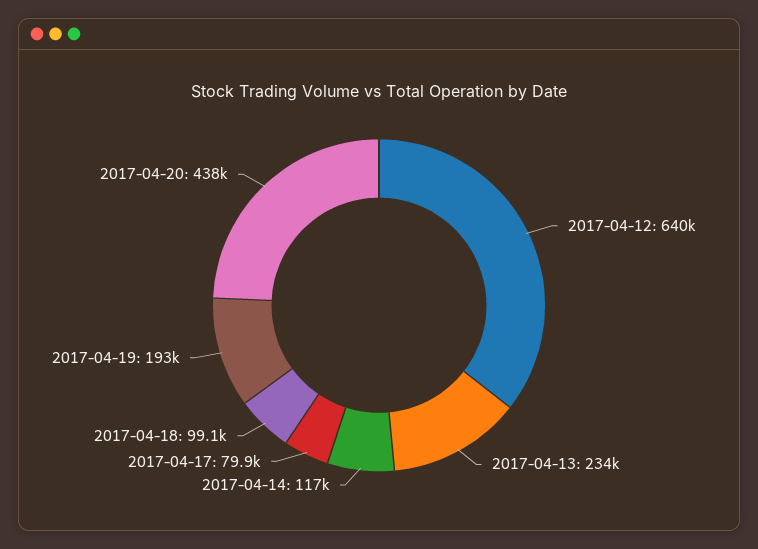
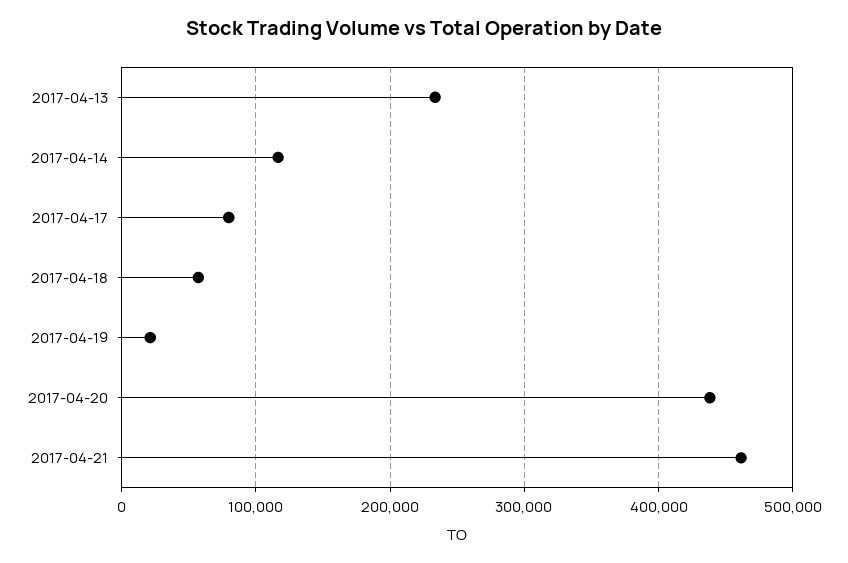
2017-04-12: 640000 -> none
2017-04-18: 99100 -> 60000
2017-04-19: 193000 -> 20000
2017-04-21: none -> 460000

